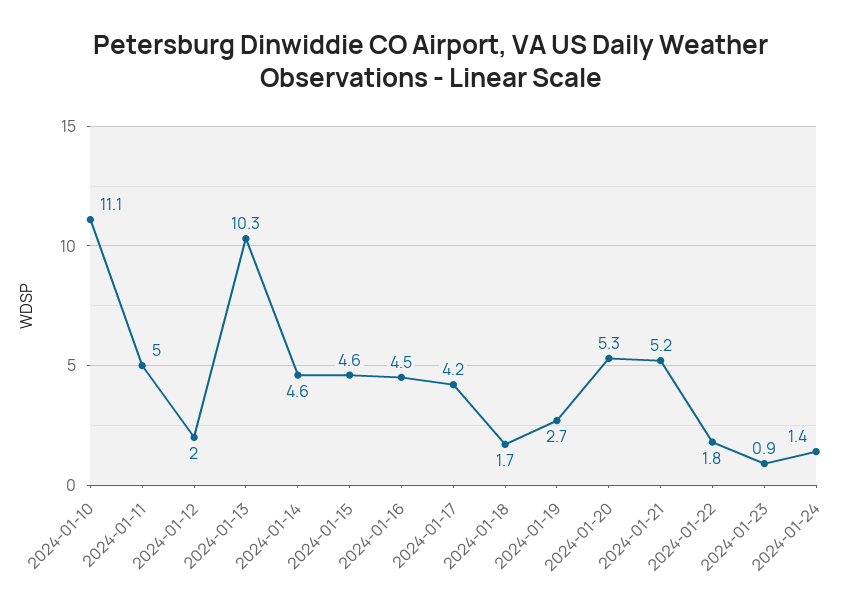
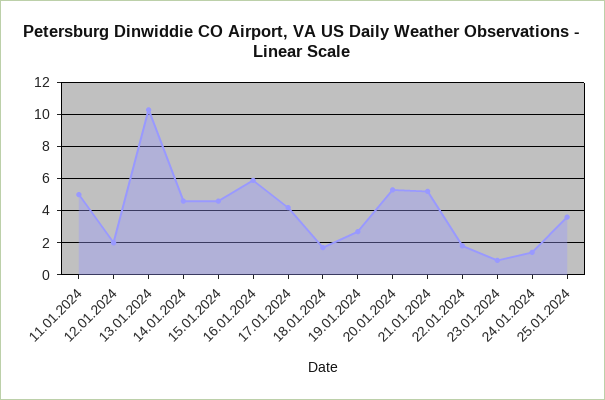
2024-01-10: 11.1 -> none
2024-01-16: 4.5 -> 6
25.01.2024: none -> 3.5

